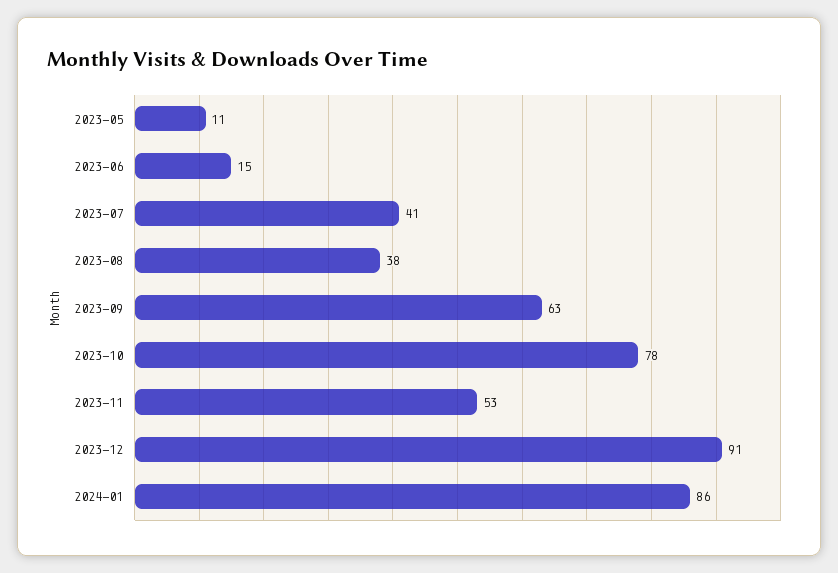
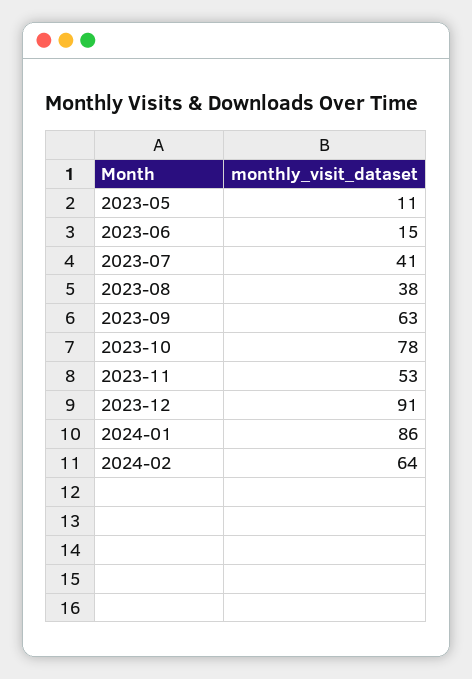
2024-02: none -> 64

